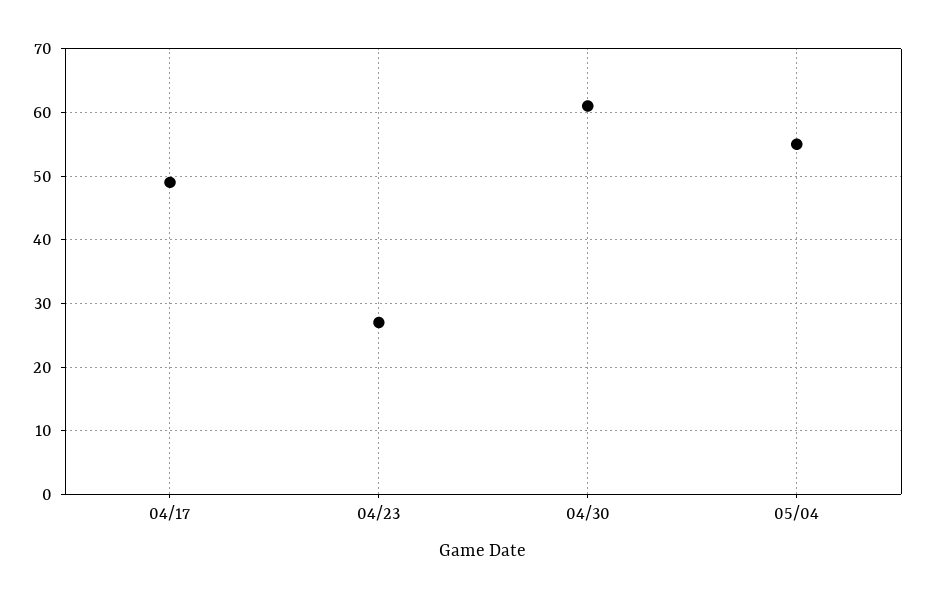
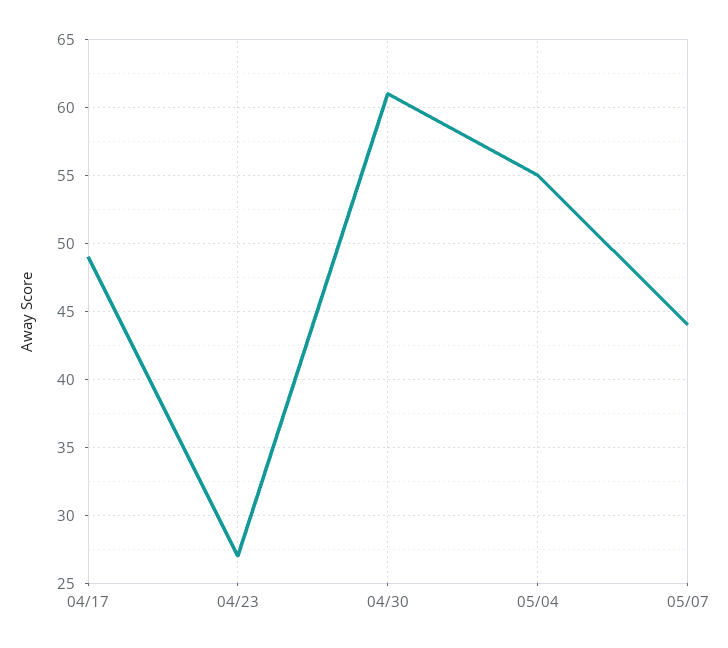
05/07: none -> 44

